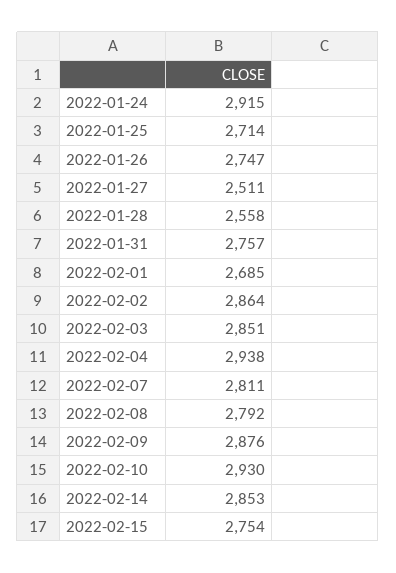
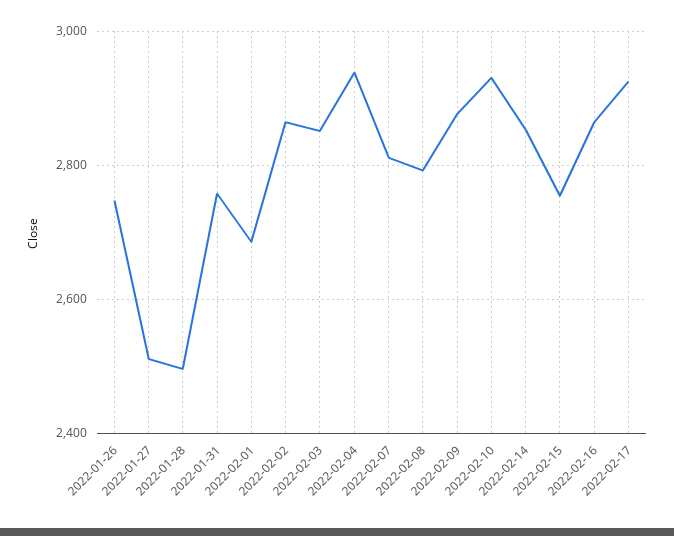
2022-01-24: 2915 -> none
2022-01-25: 2714 -> none
2022-01-28: 2558 -> 2500
2022-02-16: none -> 2860
2022-02-17: none -> 2920

